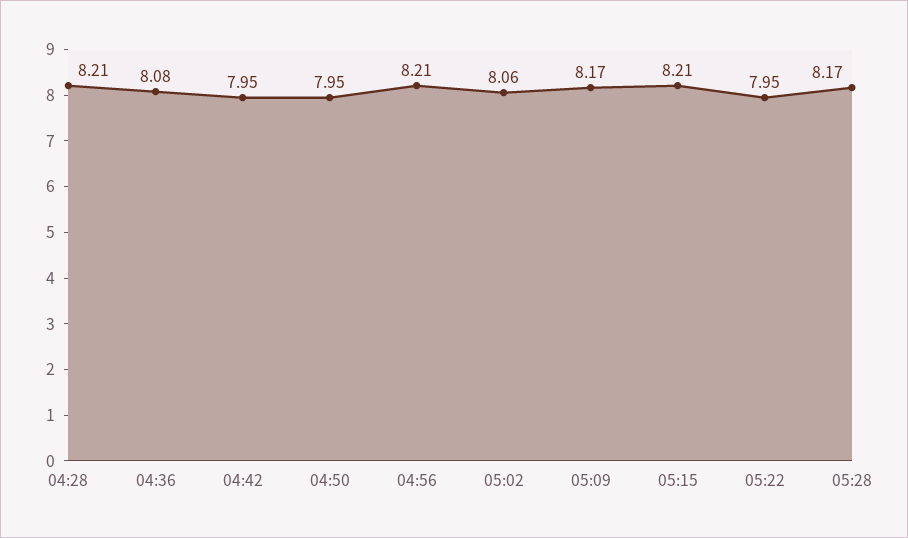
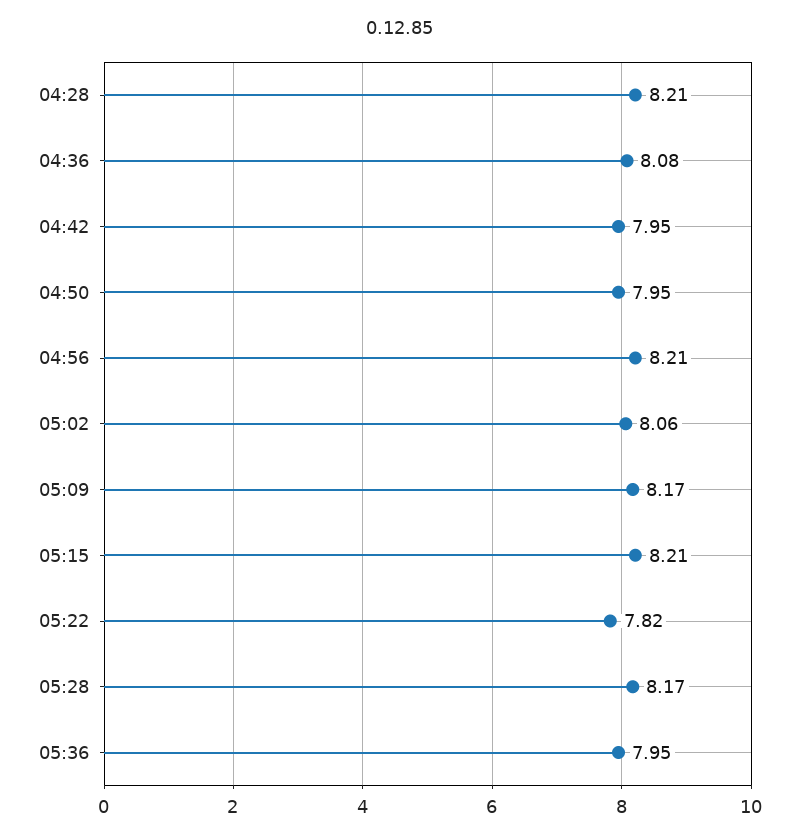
05:22: 7.95 -> 7.82
05:36: none -> 7.95

